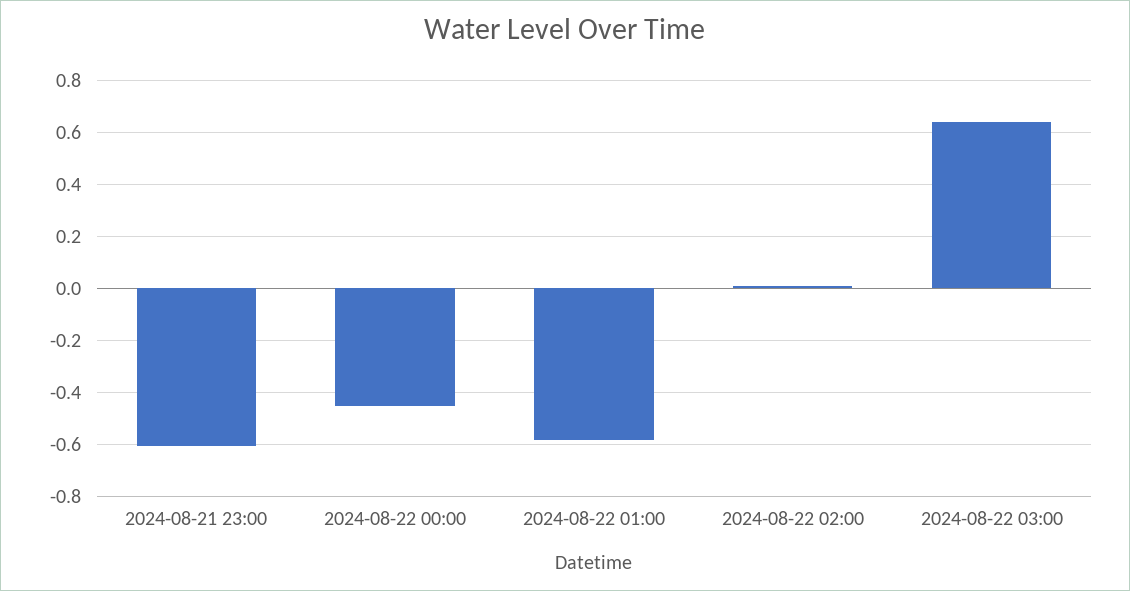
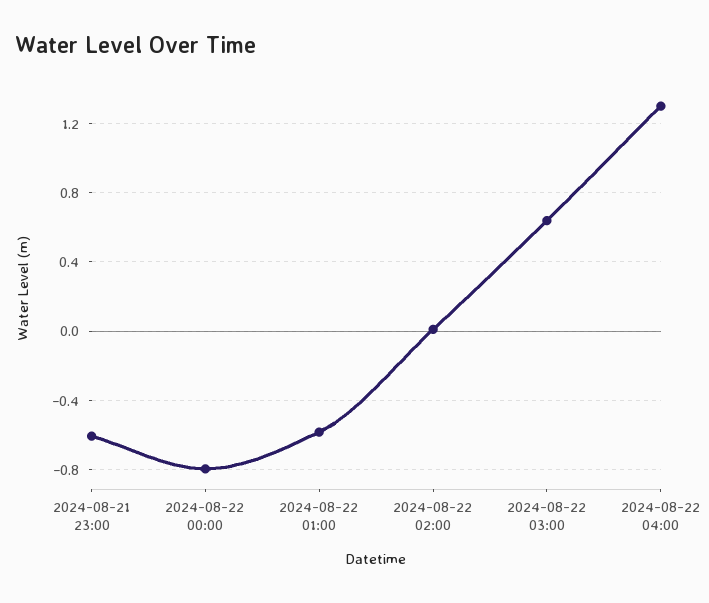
2024-08-22 00:00: -0.45 -> -0.8
2024-08-22 04:00: none -> 1.3

